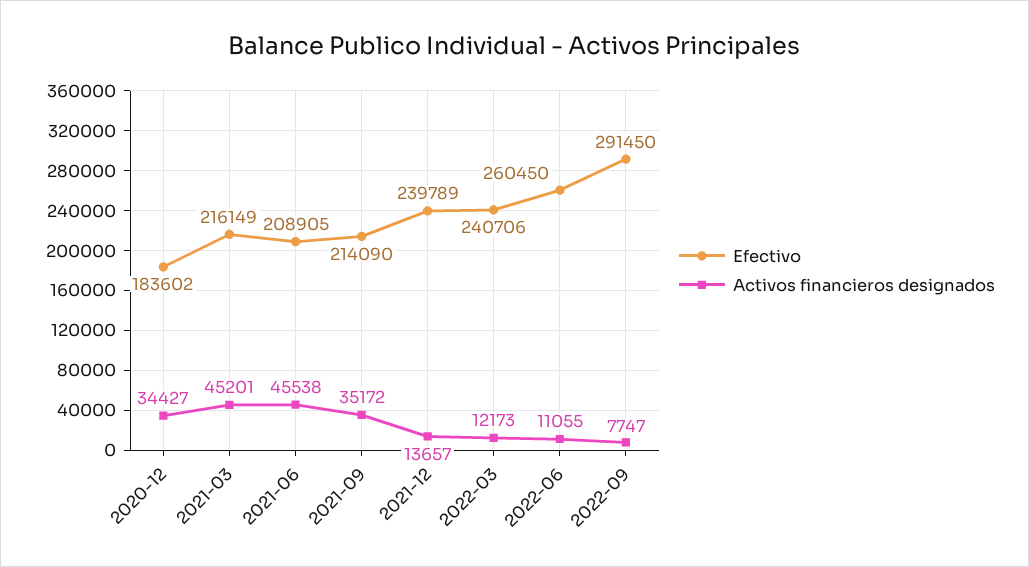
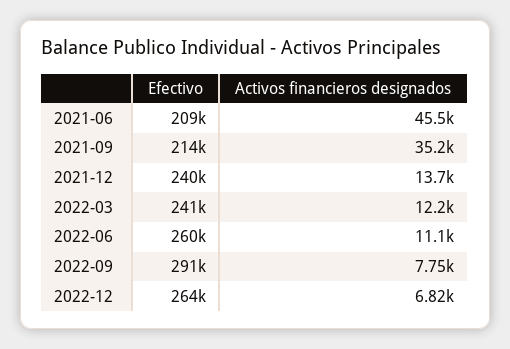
Efectivo, 2020-12: 183602 -> none
Activos financieros designados, 2020-12: 34427 -> none
Efectivo, 2021-03: 216149 -> none
Activos financieros designados, 2021-03: 45201 -> none
Efectivo, 2022-12: none -> 264000
Activos financieros designados, 2022-12: none -> 6820

